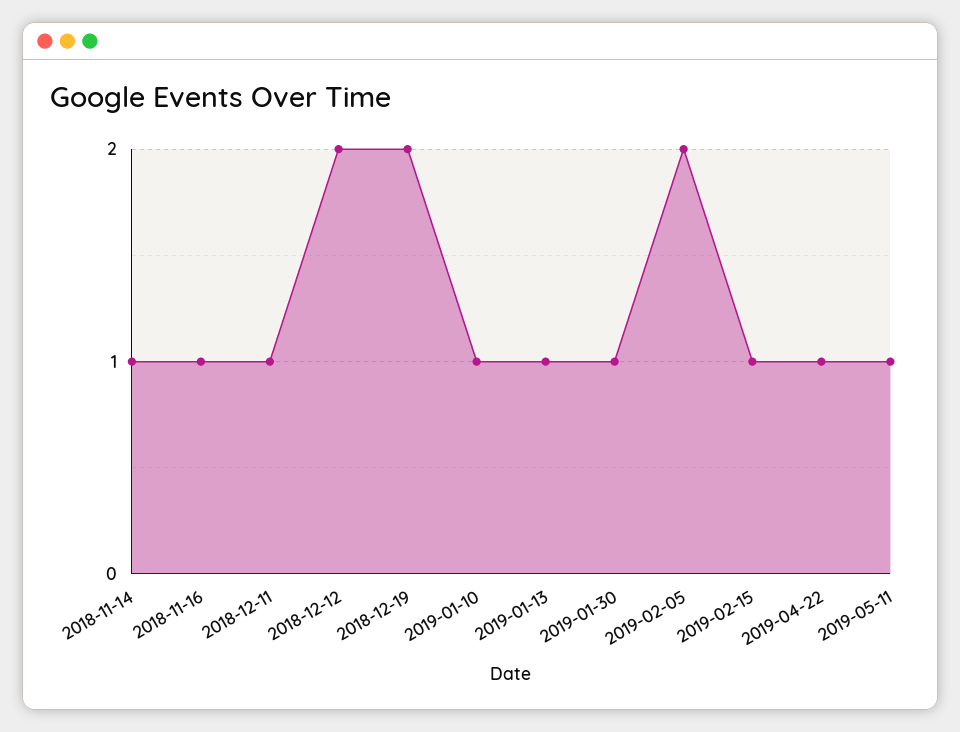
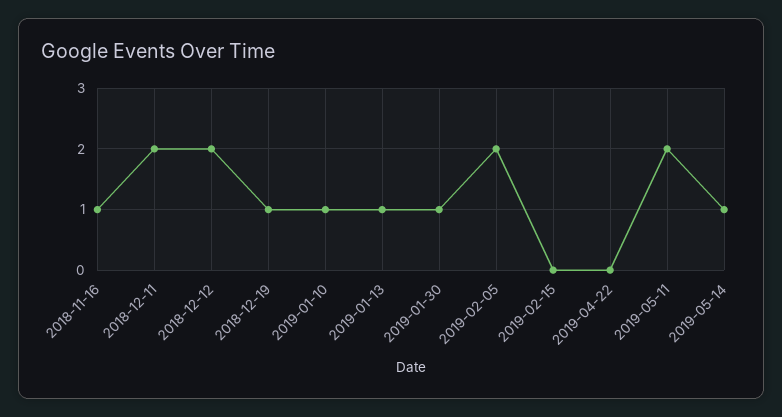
2018-11-14: 1 -> none
2018-12-11: 1 -> 2
2018-12-19: 2 -> 1
2019-02-15: 1 -> 0
2019-04-22: 1 -> 0
2019-05-11: 1 -> 2
2019-05-14: none -> 1

